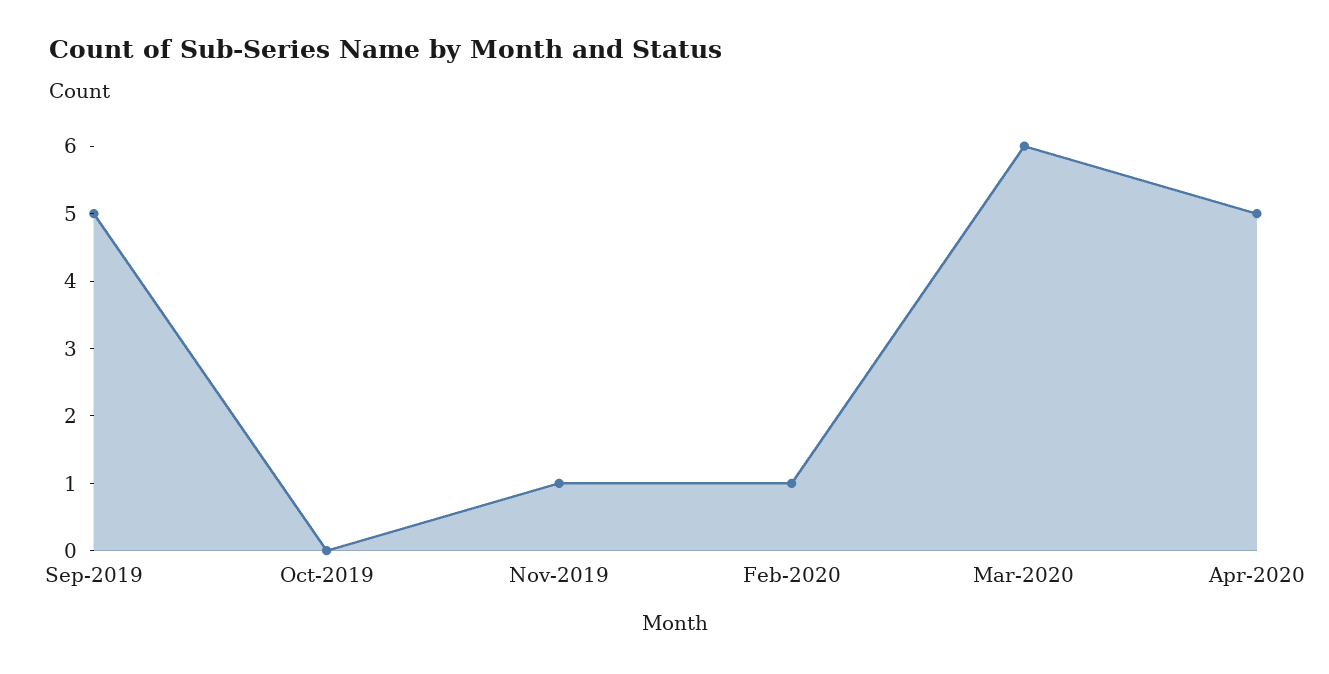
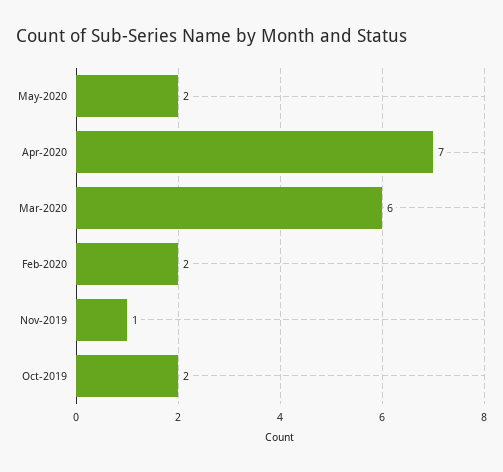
Sep-2019: 5 -> none
Oct-2019: 0 -> 2
Feb-2020: 1 -> 2
Apr-2020: 5 -> 7
May-2020: none -> 2

